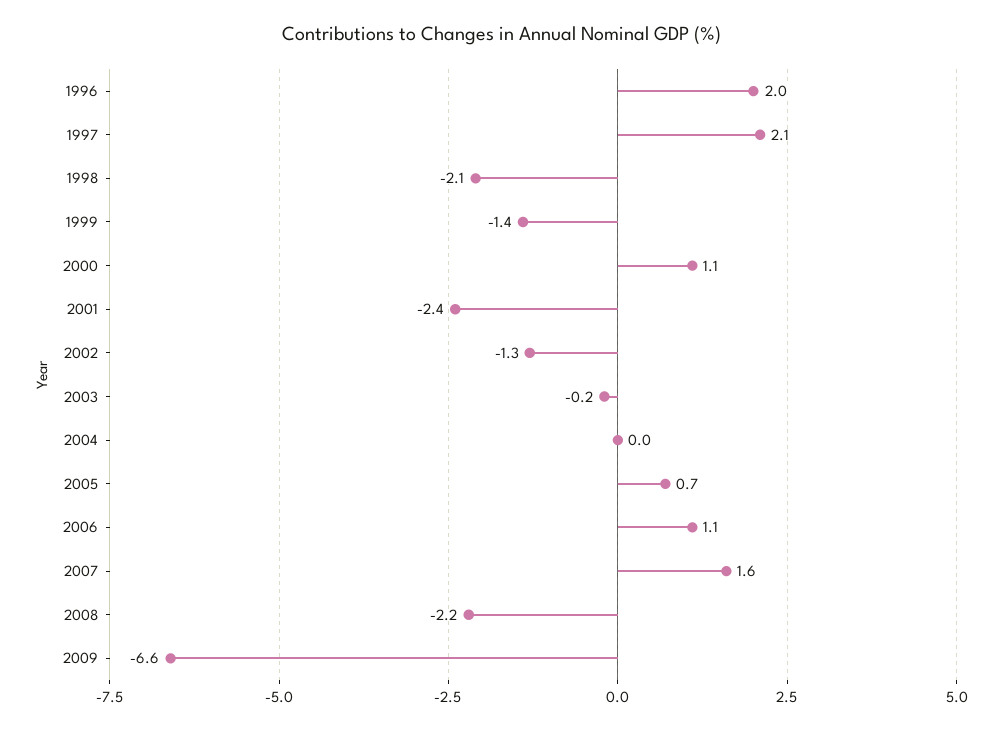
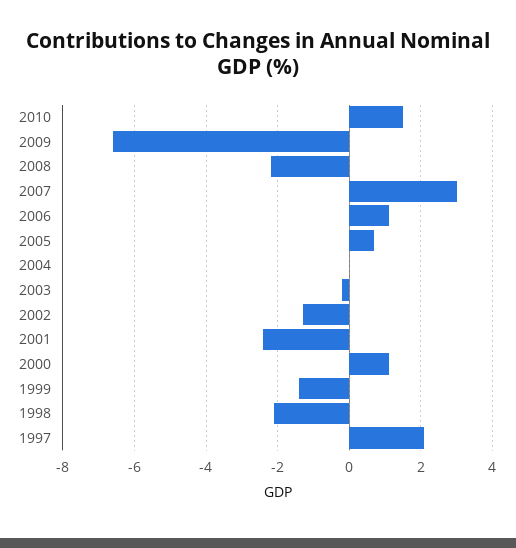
1996: 2 -> none
2007: 1.6 -> 3
2010: none -> 1.5

